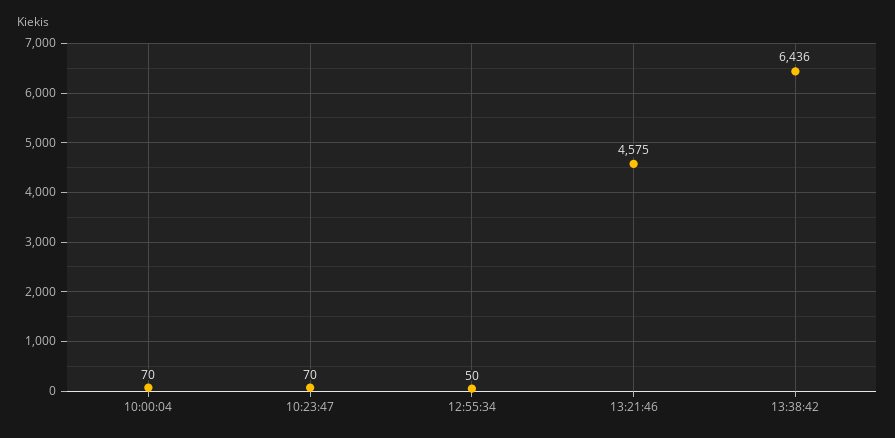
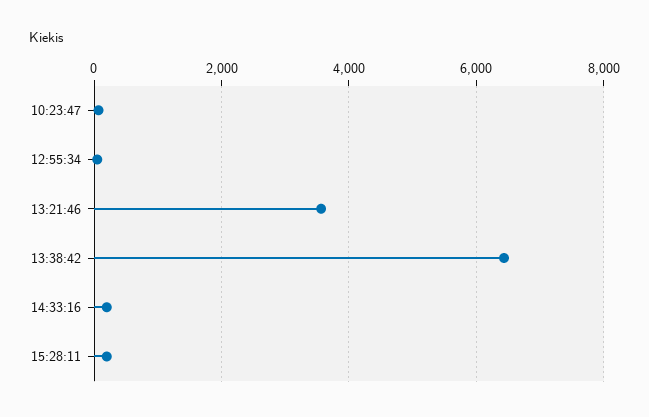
10:00:04: 70 -> none
13:21:46: 4575 -> 3600
14:33:16: none -> 200
15:28:11: none -> 200

